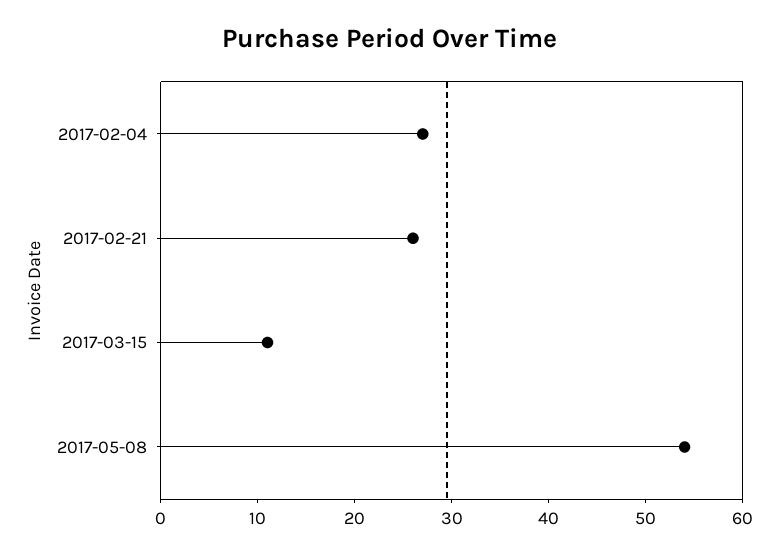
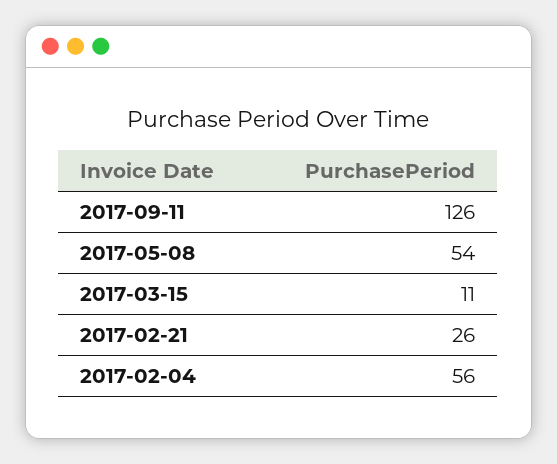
2017-02-04: 27 -> 56
2017-09-11: none -> 126

